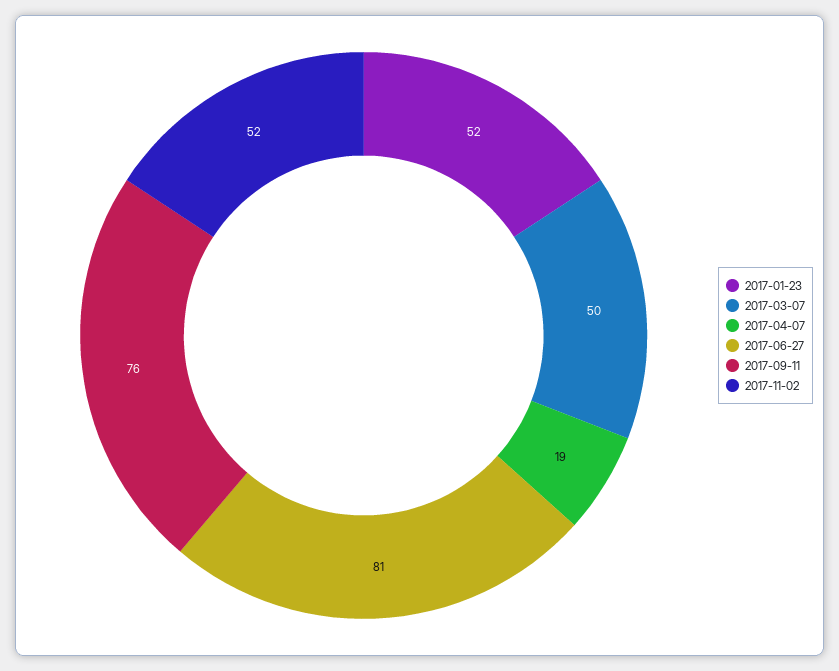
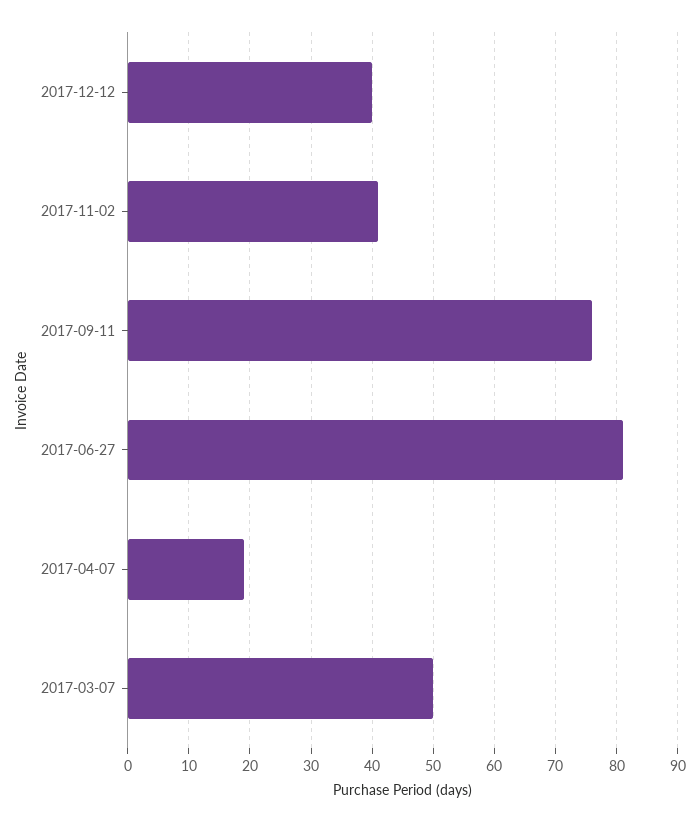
2017-01-23: 52 -> none
2017-11-02: 52 -> 41
2017-12-12: none -> 40

